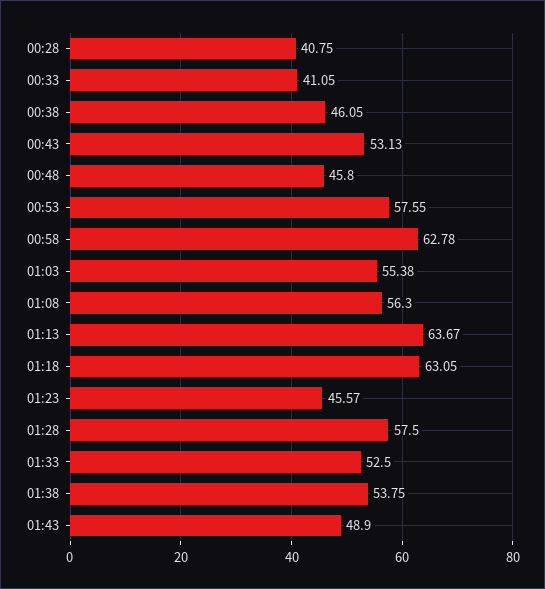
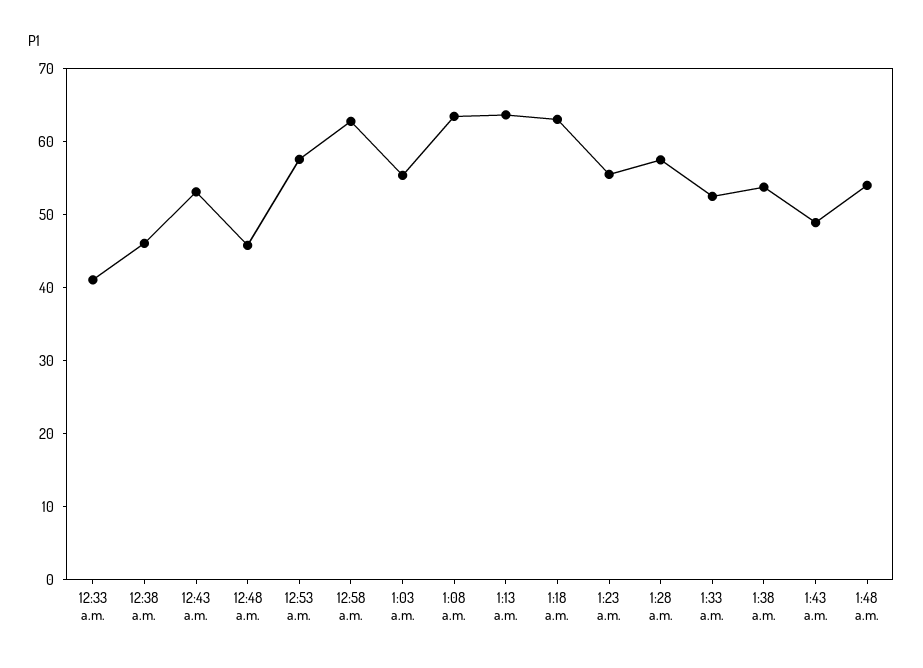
00:28: 40.75 -> none
01:08: 56.3 -> 64
01:23: 45.57 -> 56
1:48 a.m.: none -> 54

